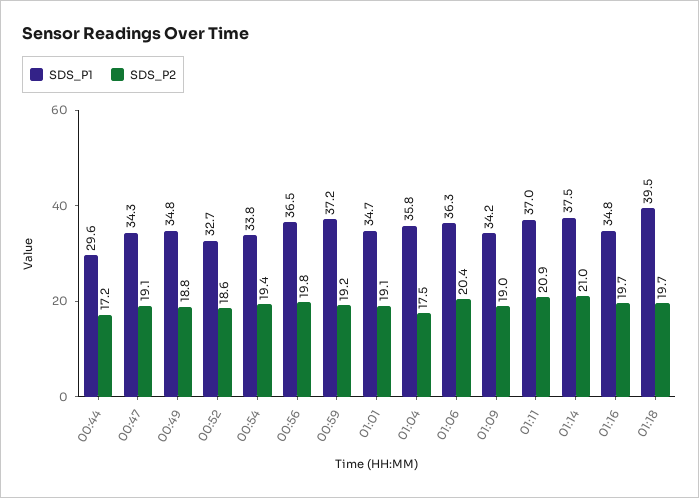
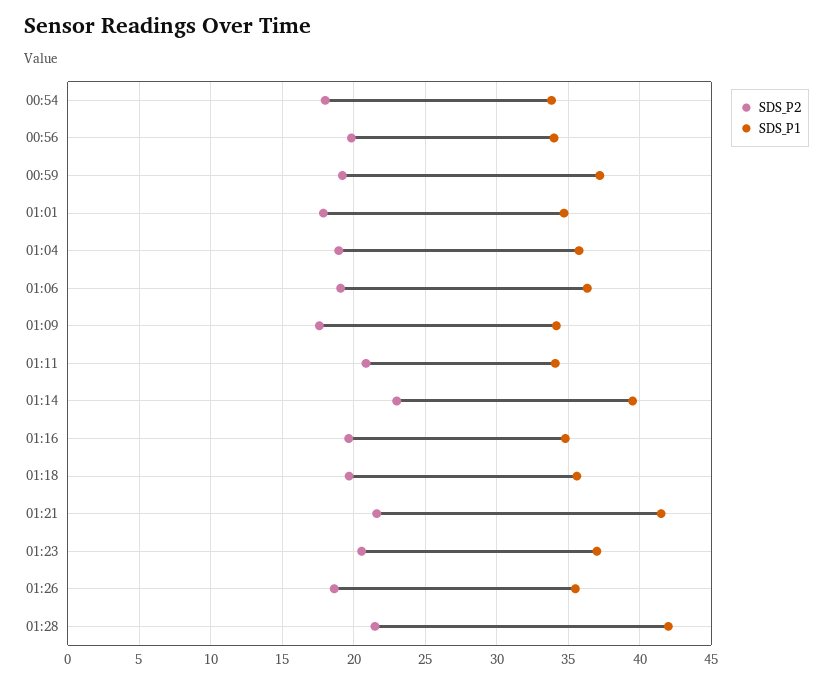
SDS_P1, 00:44: 29.6 -> none
SDS_P2, 00:44: 17.2 -> none
SDS_P1, 00:47: 34.3 -> none
SDS_P2, 00:47: 19.1 -> none
SDS_P1, 00:49: 34.8 -> none
SDS_P2, 00:49: 18.8 -> none
SDS_P1, 00:52: 32.7 -> none
SDS_P2, 00:52: 18.6 -> none
SDS_P2, 00:54: 19.4 -> 18
SDS_P1, 00:56: 36.5 -> 34
SDS_P2, 01:01: 19.1 -> 18
SDS_P2, 01:04: 17.5 -> 19
SDS_P2, 01:06: 20.4 -> 19
SDS_P2, 01:09: 19 -> 17.5
SDS_P1, 01:11: 37 -> 34
SDS_P1, 01:14: 37.5 -> 39.5
SDS_P2, 01:14: 21 -> 23
SDS_P1, 01:18: 39.5 -> 35.5
SDS_P2, 01:21: none -> 21.5
SDS_P1, 01:21: none -> 41.5
SDS_P2, 01:23: none -> 20.5
SDS_P1, 01:23: none -> 37
SDS_P2, 01:26: none -> 18.5
SDS_P1, 01:26: none -> 35.5
SDS_P2, 01:28: none -> 21.5
SDS_P1, 01:28: none -> 42

